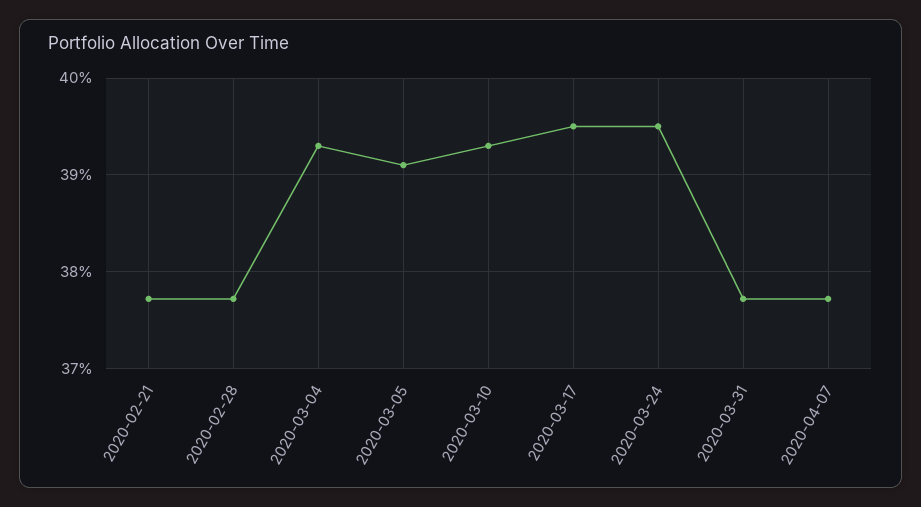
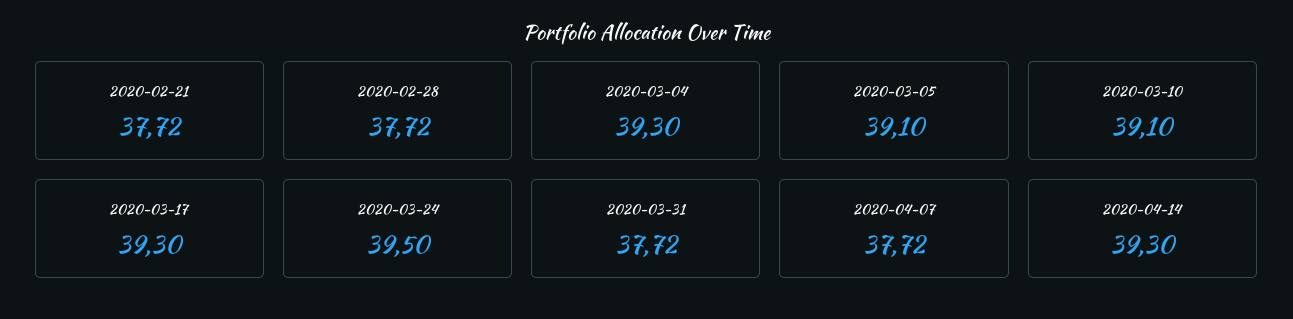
2020-03-10: 39.3 -> 39.1
2020-03-17: 39.5 -> 39.3
2020-04-14: none -> 39.3

